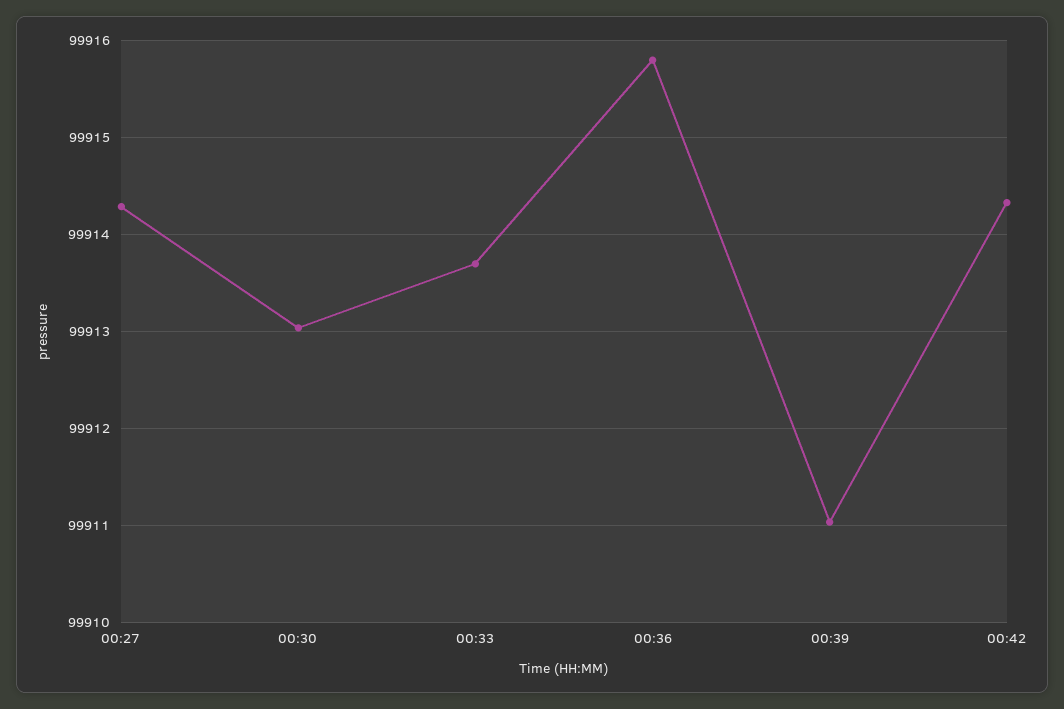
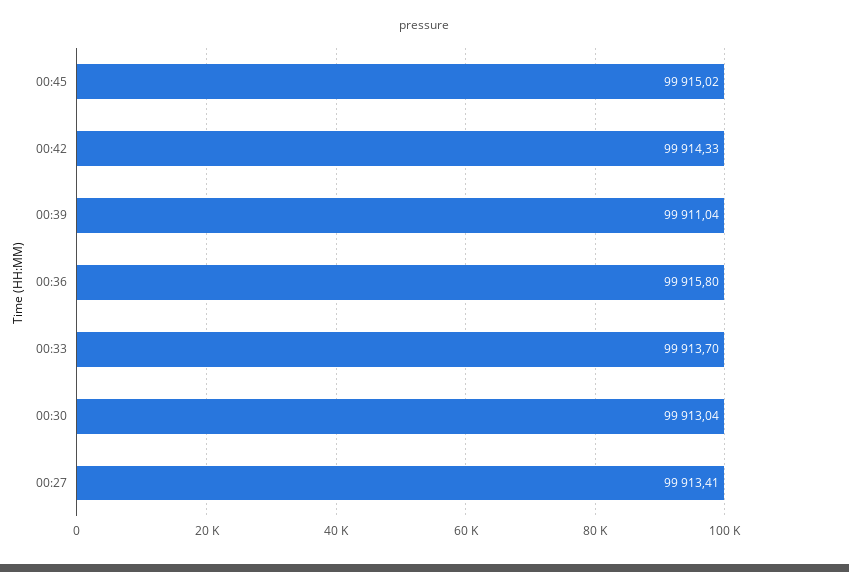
00:27: 99914.3 -> 99913.41
00:45: none -> 99915.02

